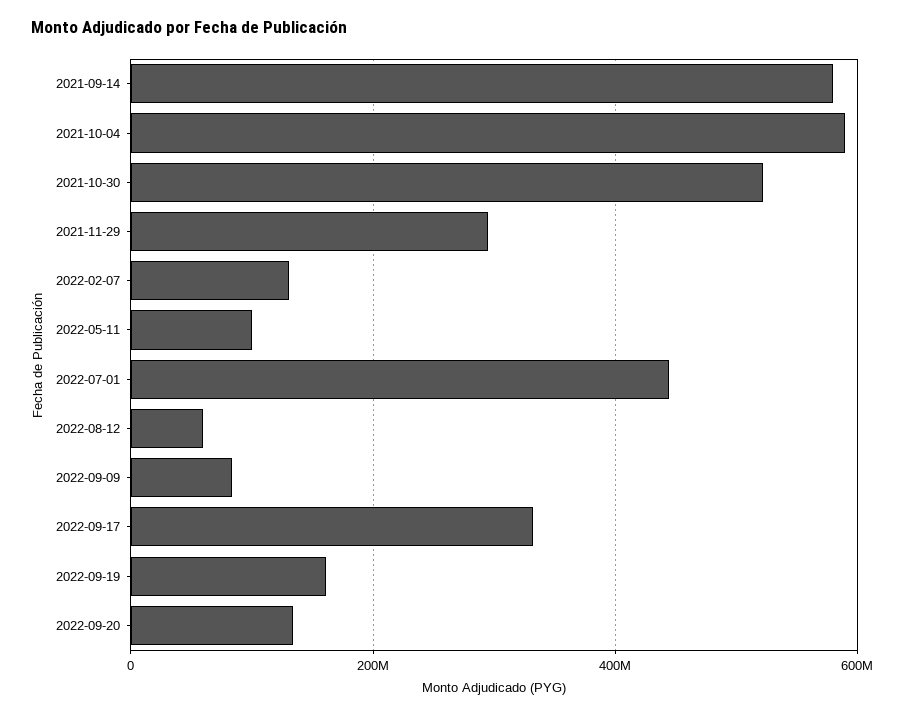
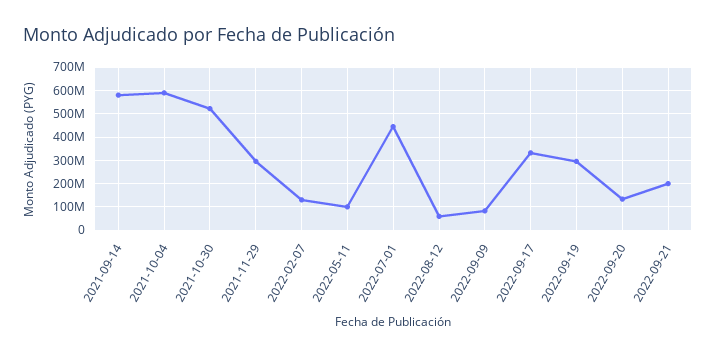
2022-09-19: 160000000 -> 300000000
2022-09-21: none -> 200000000

